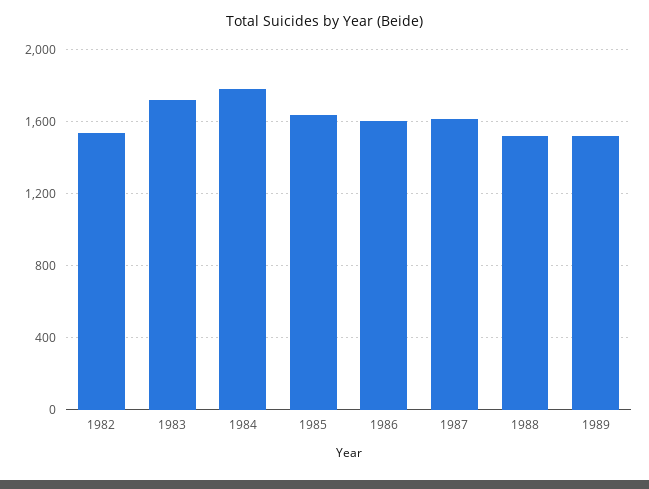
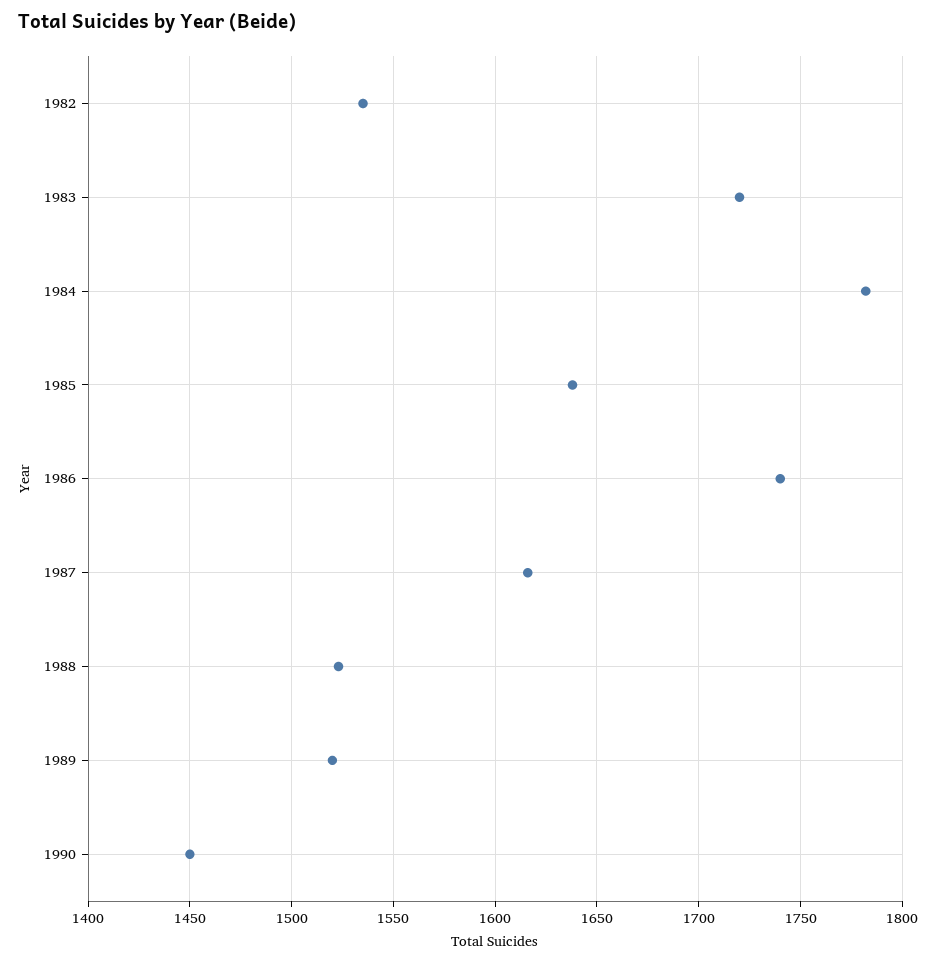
1986: 1600 -> 1740
1990: none -> 1450

